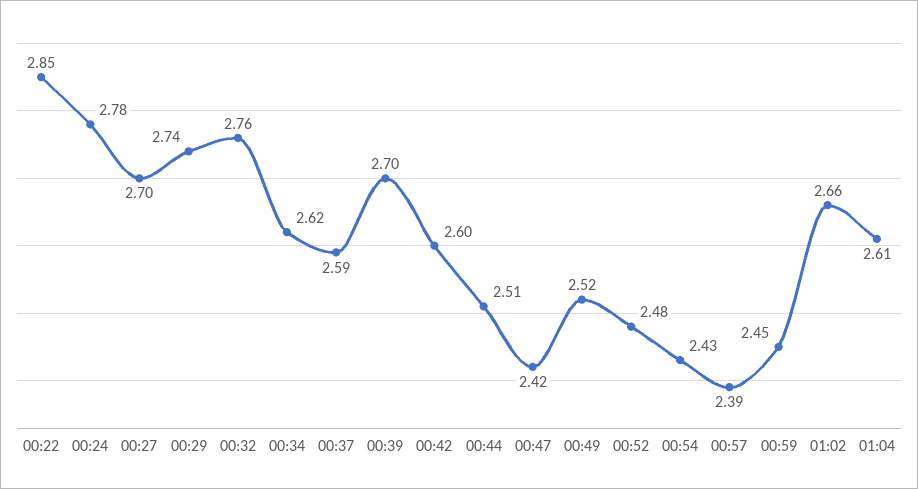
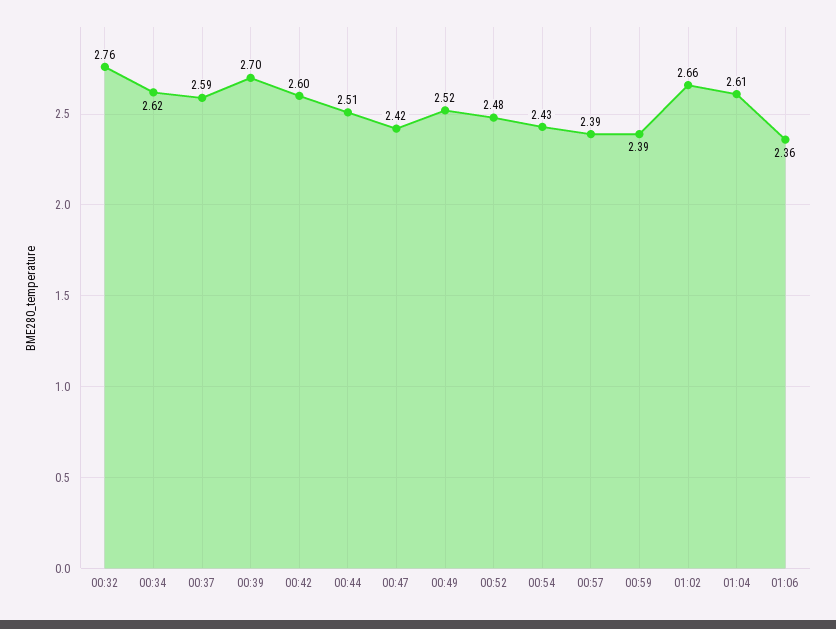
00:22: 2.85 -> none
00:24: 2.78 -> none
00:27: 2.7 -> none
00:29: 2.74 -> none
00:59: 2.45 -> 2.39
01:06: none -> 2.36

